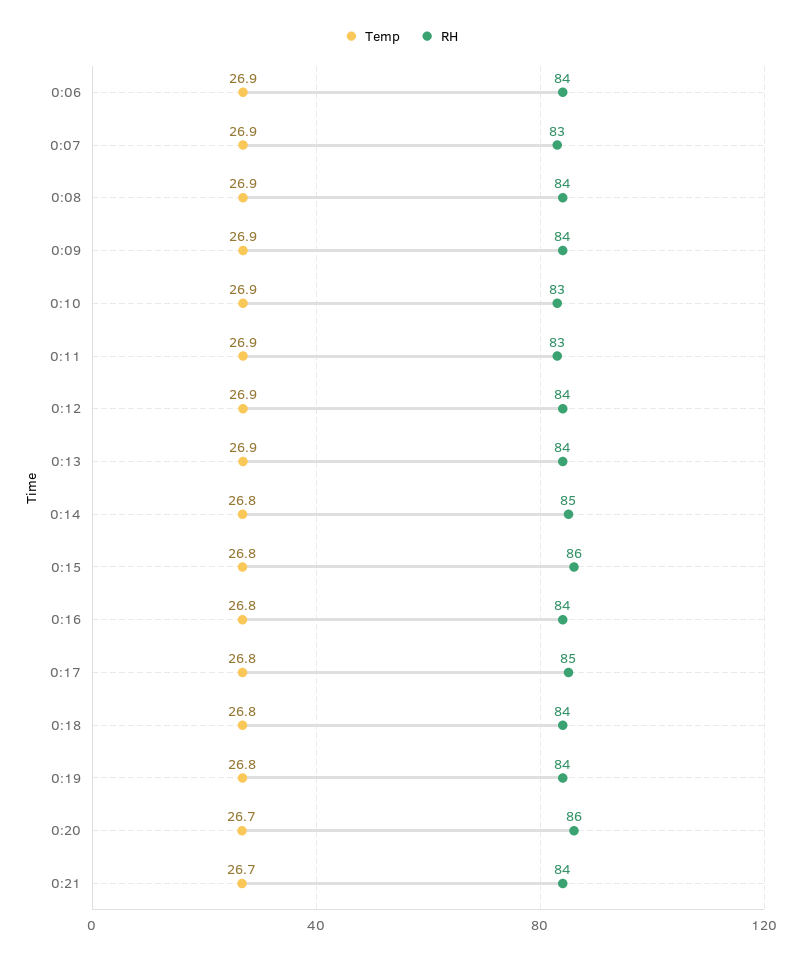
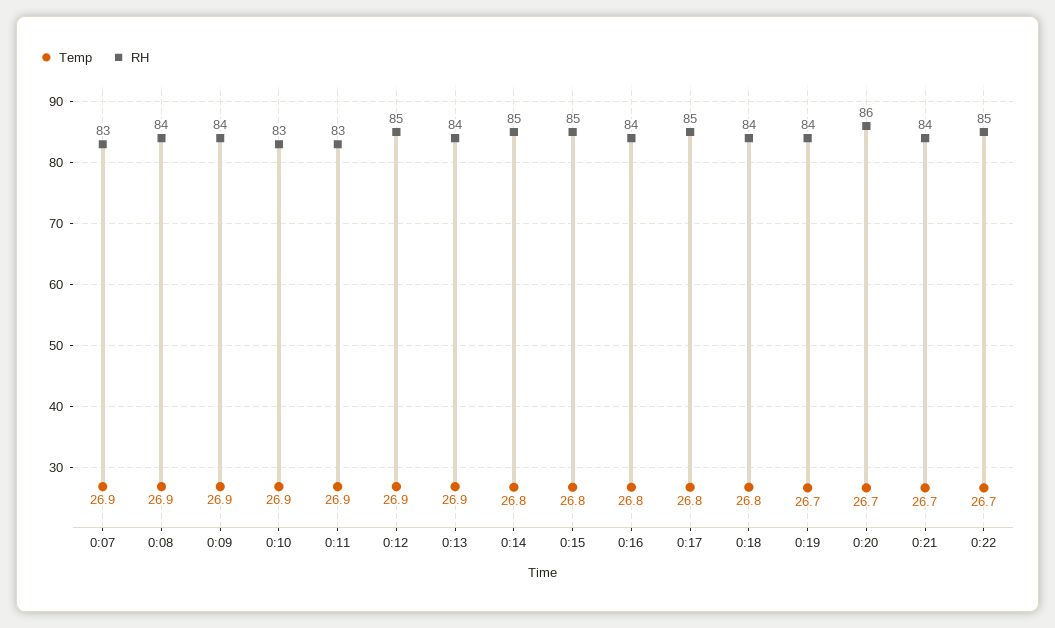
Temp, 0:06: 26.9 -> none
RH, 0:06: 84 -> none
RH, 0:12: 84 -> 85
RH, 0:15: 86 -> 85
Temp, 0:19: 26.8 -> 26.7
Temp, 0:22: none -> 26.7
RH, 0:22: none -> 85

